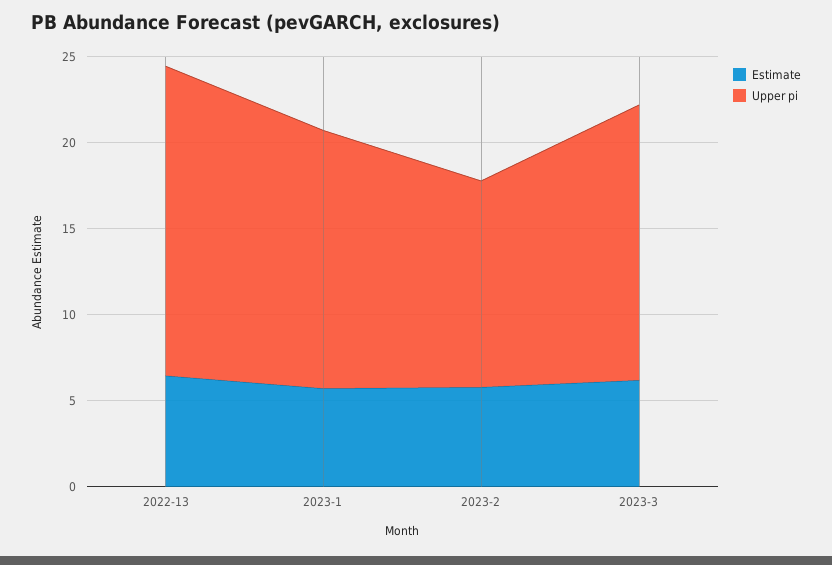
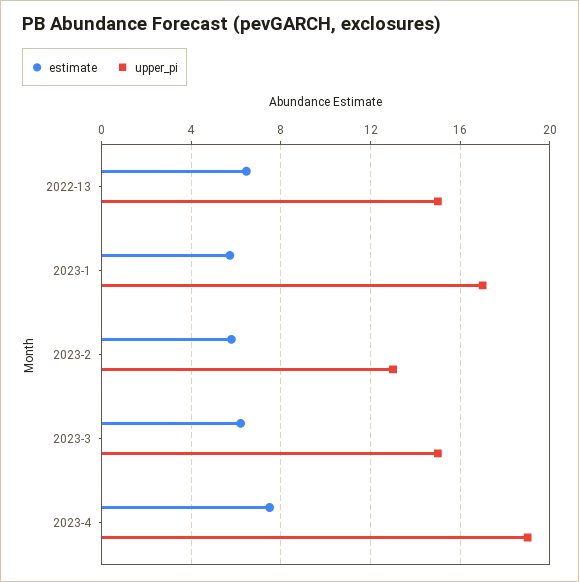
Upper pi, 2022-13: 18 -> 15
Upper pi, 2023-1: 15 -> 17
Upper pi, 2023-2: 12 -> 13
Upper pi, 2023-3: 16 -> 15
Estimate, 2023-4: none -> 7.5
Upper pi, 2023-4: none -> 19

